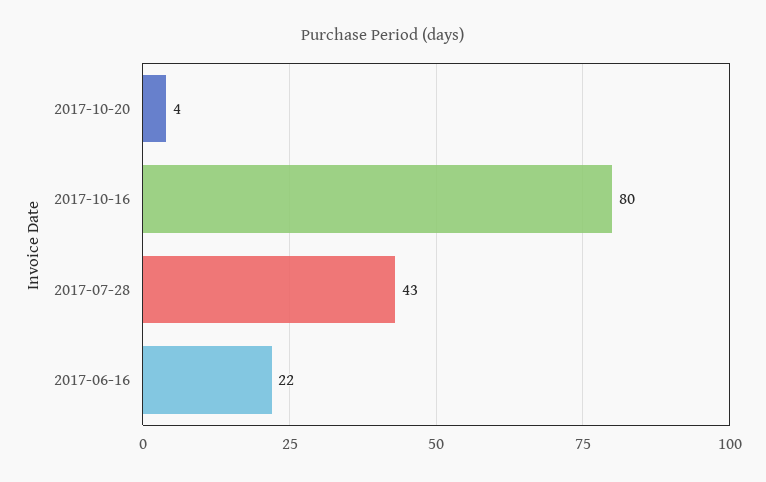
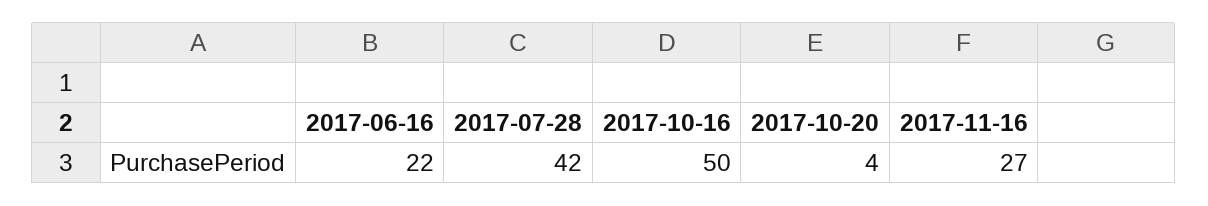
2017-10-16: 80 -> 50
2017-07-28: 43 -> 42
2017-11-16: none -> 27

